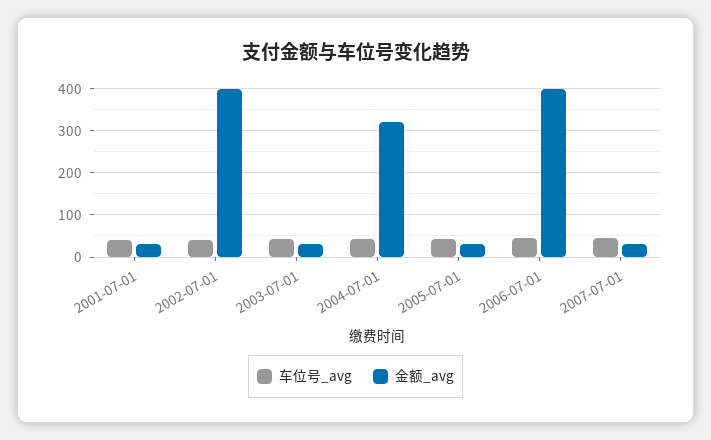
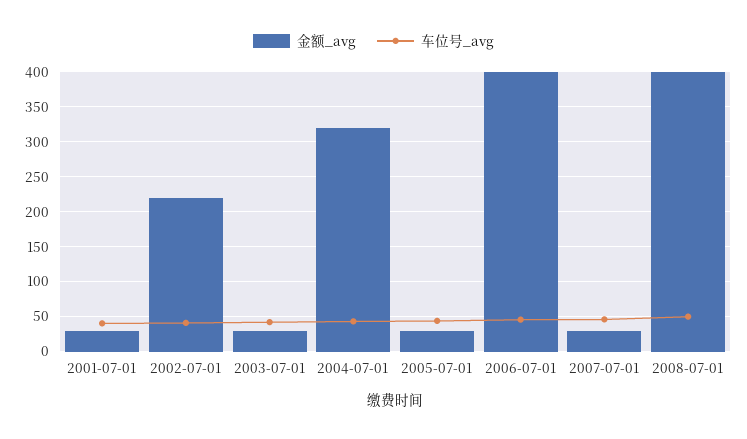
金额_avg, 2002-07-01: 400 -> 220
金额_avg, 2008-07-01: none -> 400
车位号_avg, 2008-07-01: none -> 50

